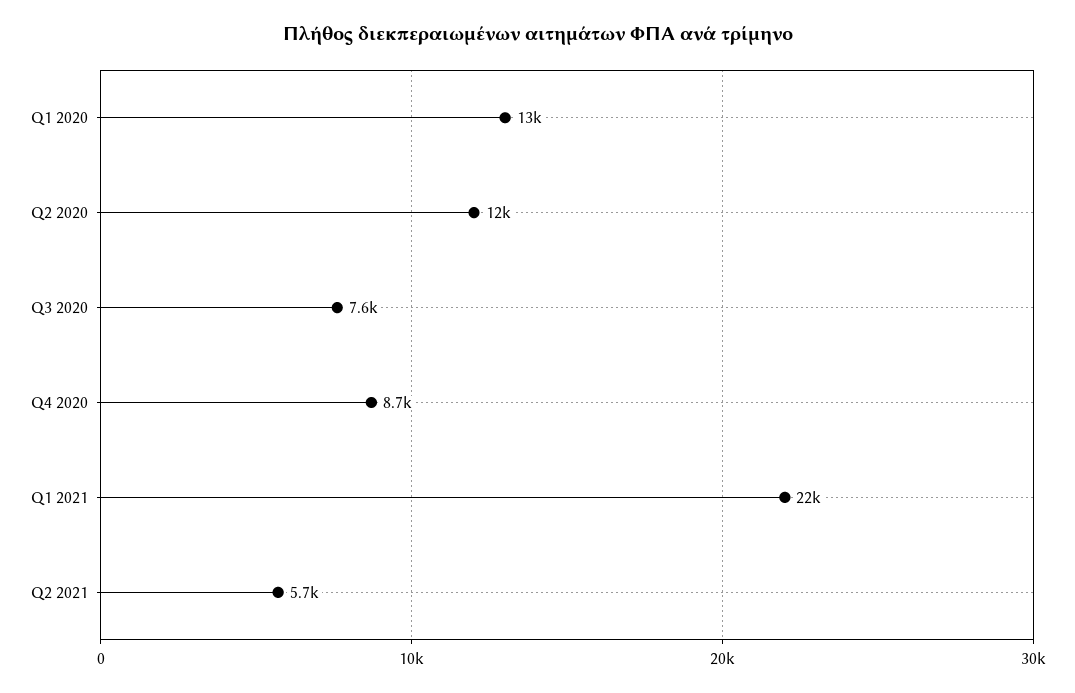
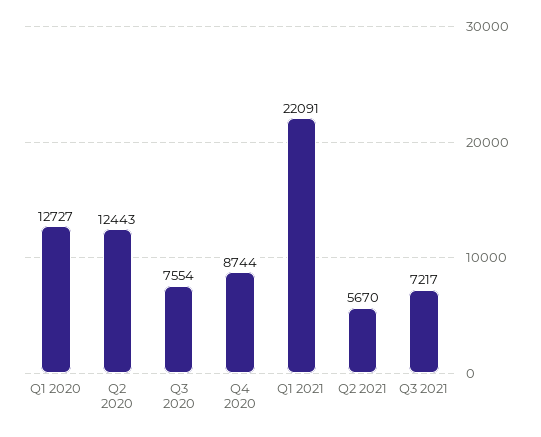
Q3 2021: none -> 7217

